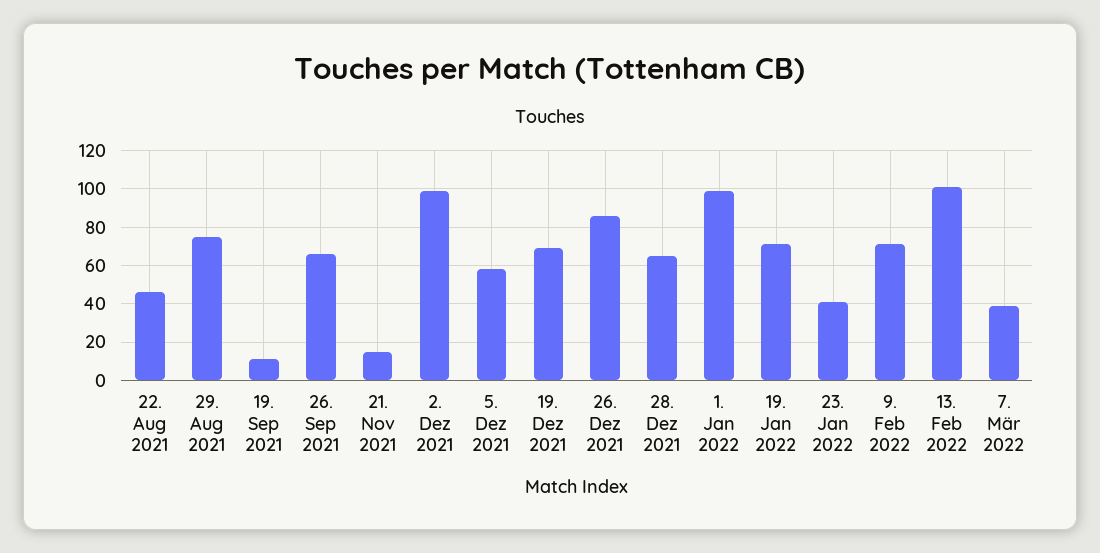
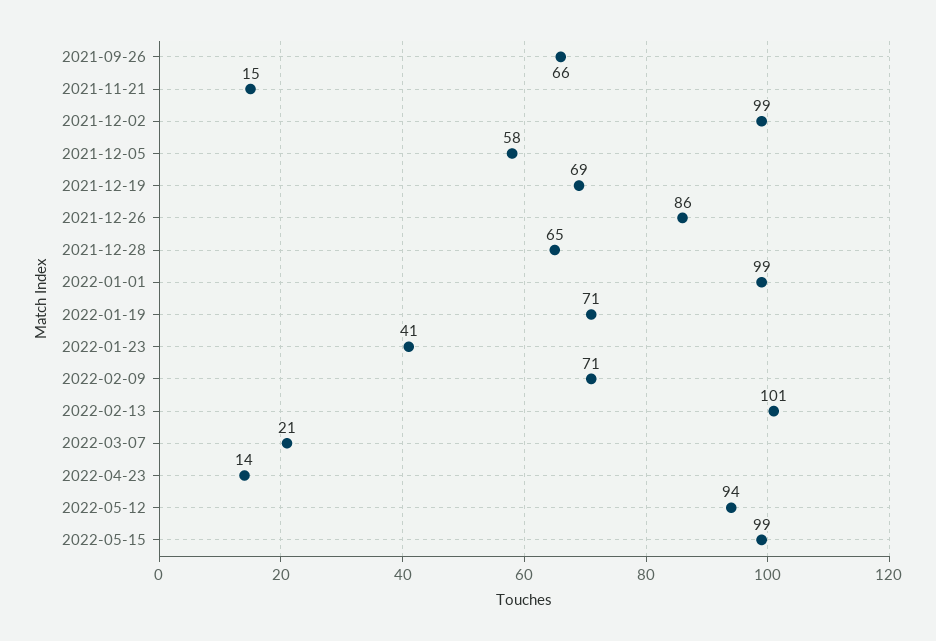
22. Aug 2021: 45 -> none
29. Aug 2021: 75 -> none
19. Sep 2021: 10 -> none
7. Mär 2022: 40 -> 21
2022-04-23: none -> 14
2022-05-12: none -> 94
2022-05-15: none -> 99

